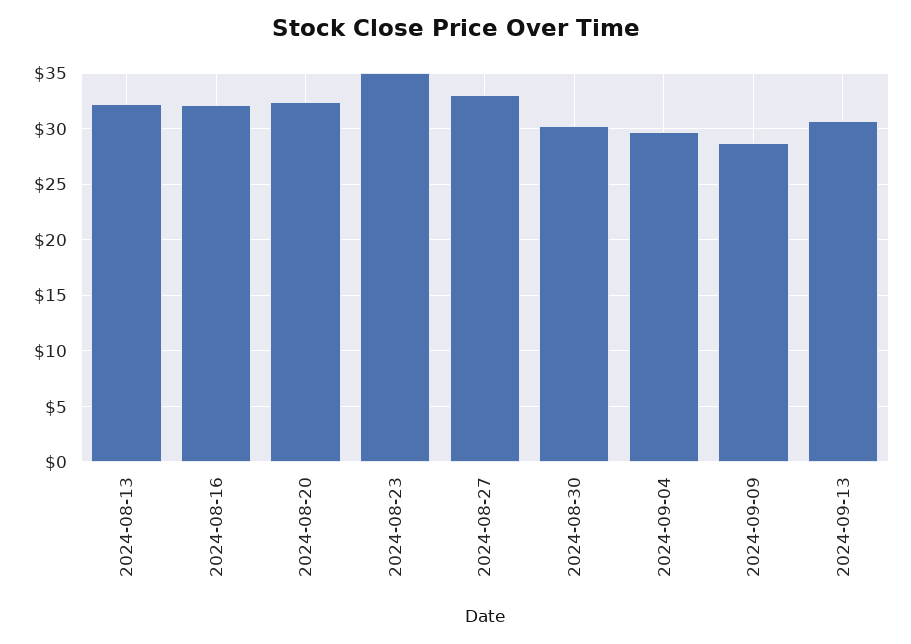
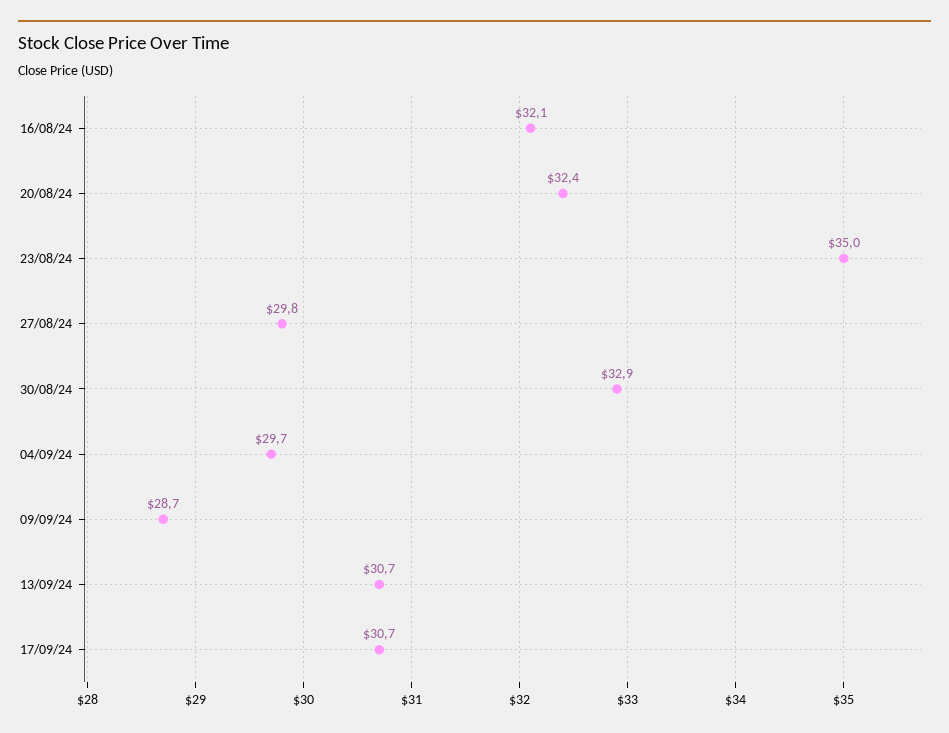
2024-08-13: 32 -> none
2024-08-27: 33 -> 29.8
2024-08-30: 30 -> 32.9
17/09/24: none -> 30.7

